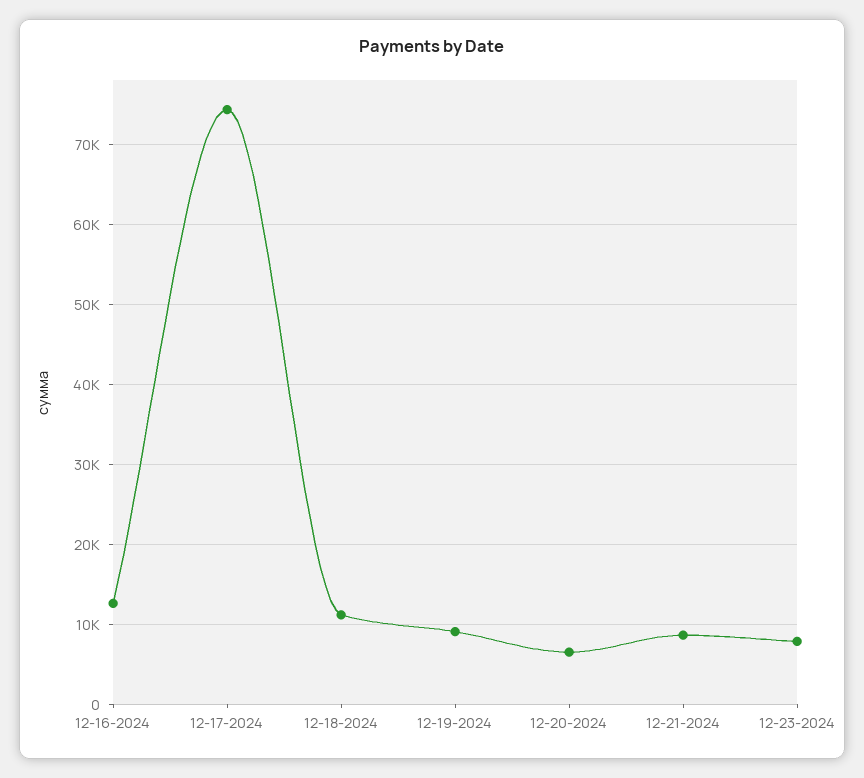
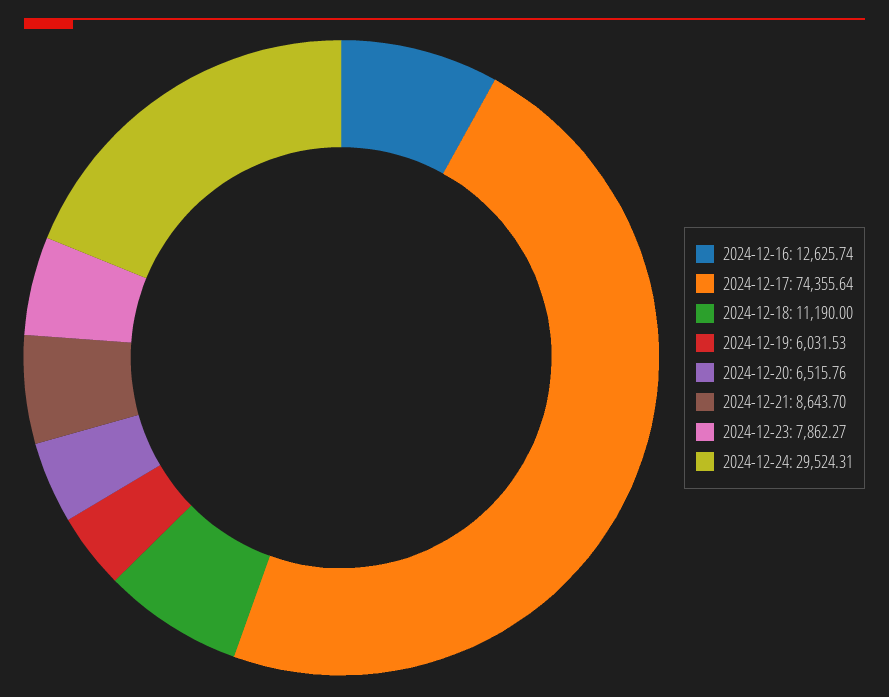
12-19-2024: 9000 -> 6031.53
2024-12-24: none -> 29524.31

